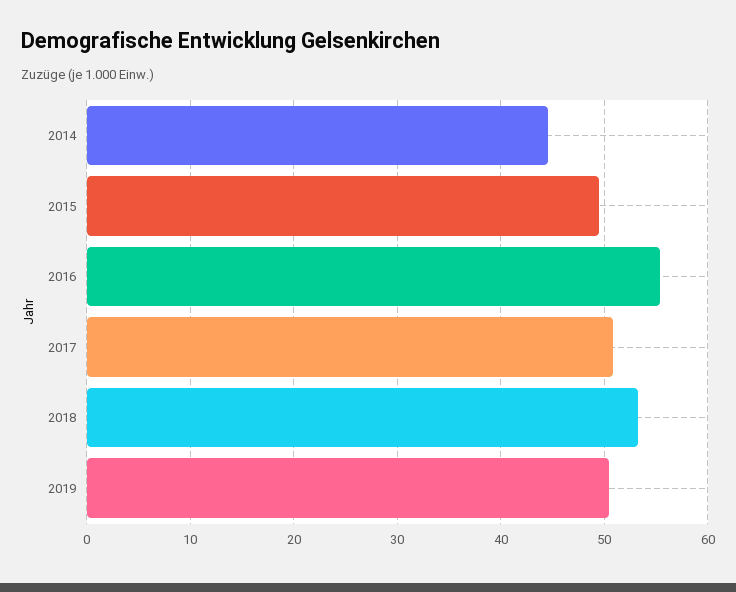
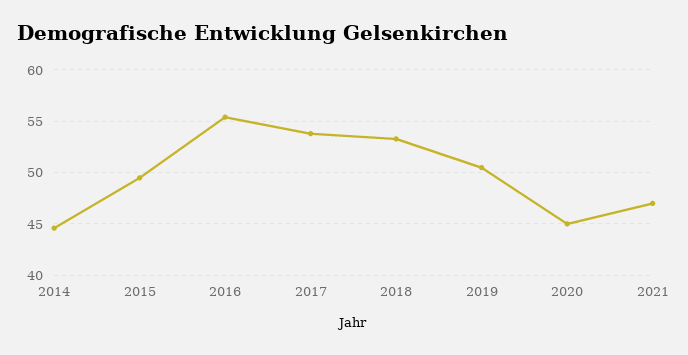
2017: 51 -> 54
2020: none -> 45
2021: none -> 47

